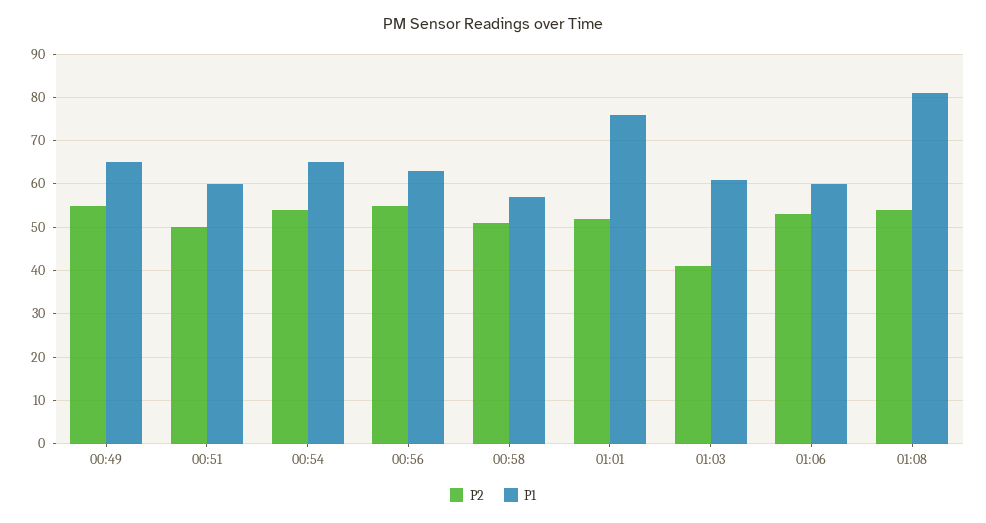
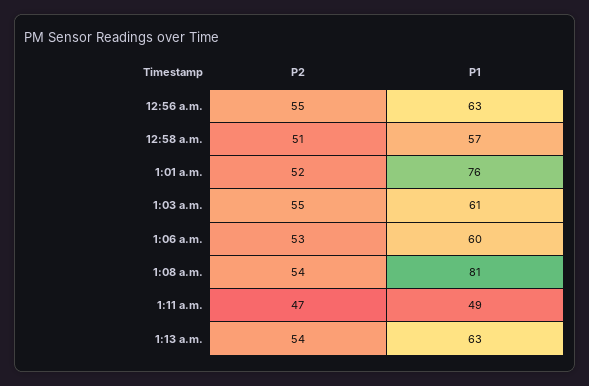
P2, 00:49: 55 -> none
P1, 00:49: 65 -> none
P2, 00:51: 50 -> none
P1, 00:51: 60 -> none
P2, 00:54: 55 -> none
P1, 00:54: 65 -> none
P2, 01:03: 40 -> 55
P2, 1:11 a.m.: none -> 47
P1, 1:11 a.m.: none -> 49
P2, 1:13 a.m.: none -> 54
P1, 1:13 a.m.: none -> 63

